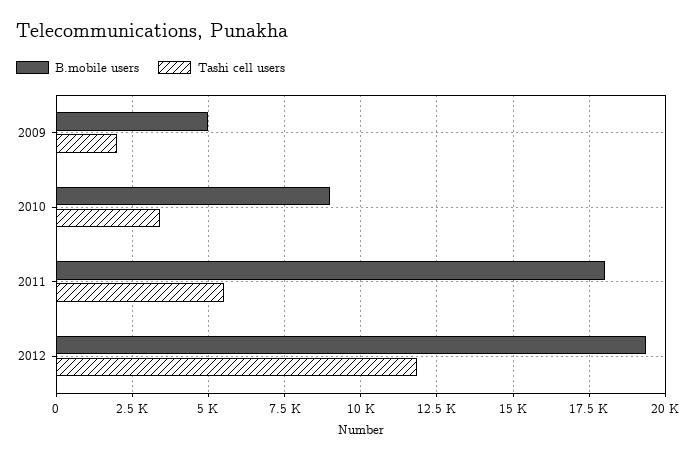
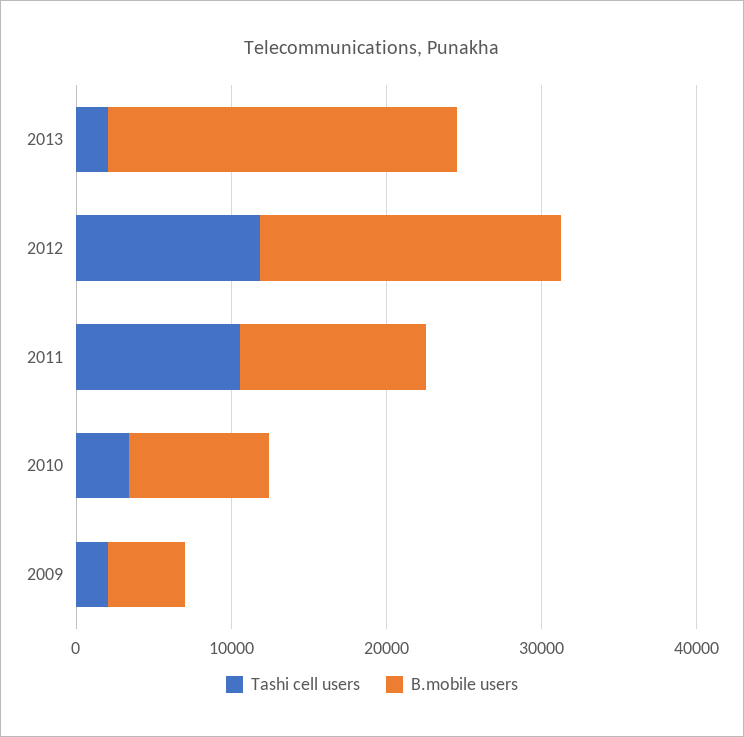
B.mobile users, 2011: 18000 -> 12000
Tashi cell users, 2011: 5500 -> 10000
Tashi cell users, 2013: none -> 2000
B.mobile users, 2013: none -> 22000

